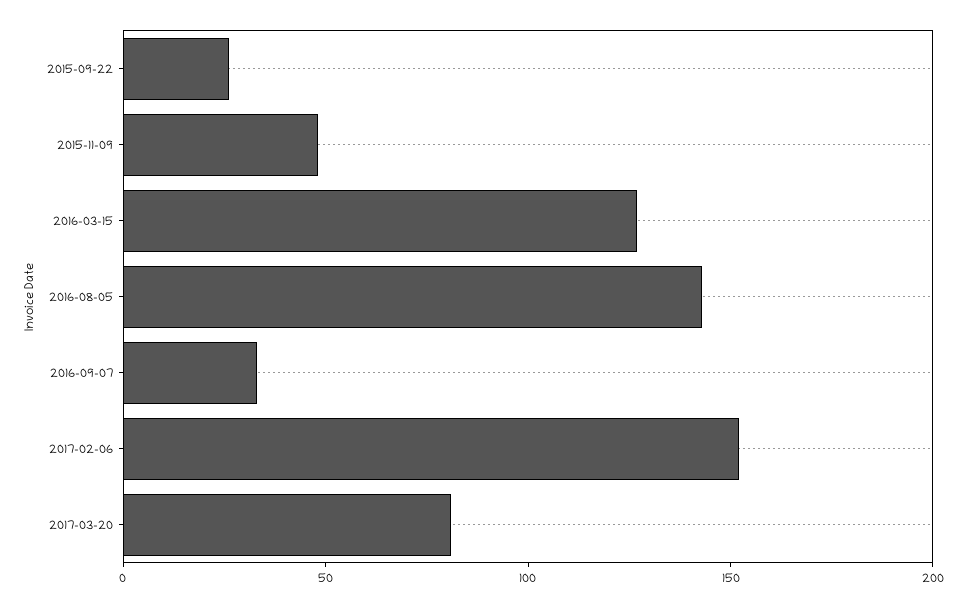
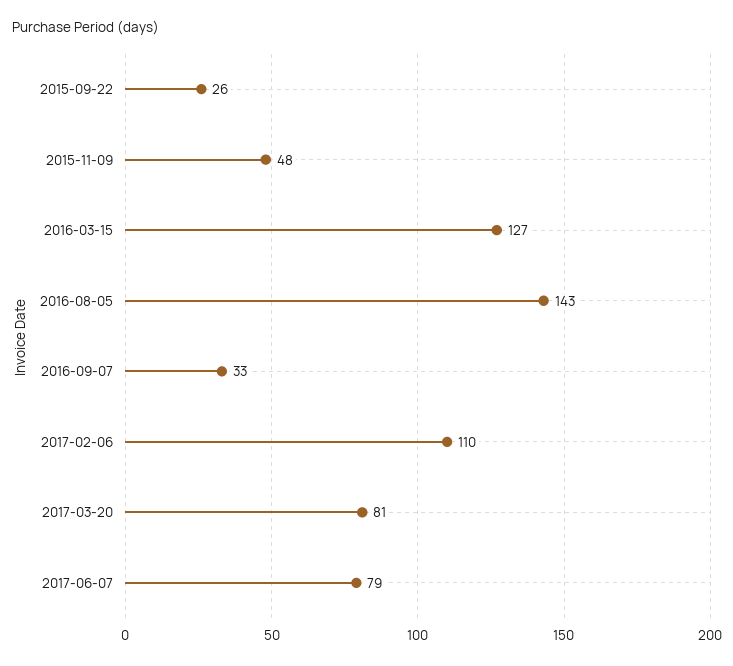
2017-02-06: 150 -> 110
2017-06-07: none -> 79

